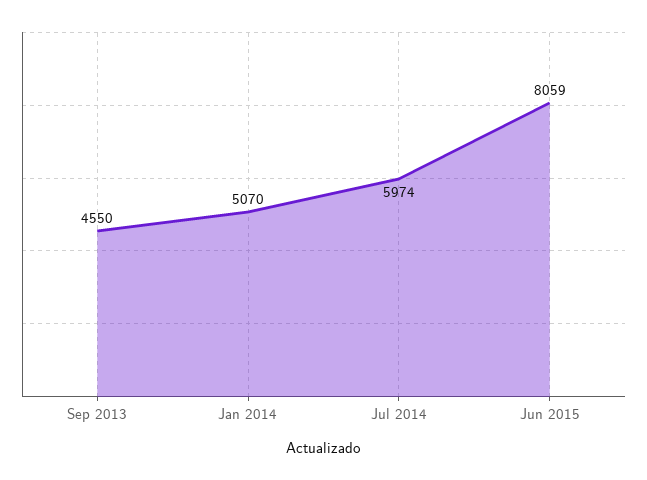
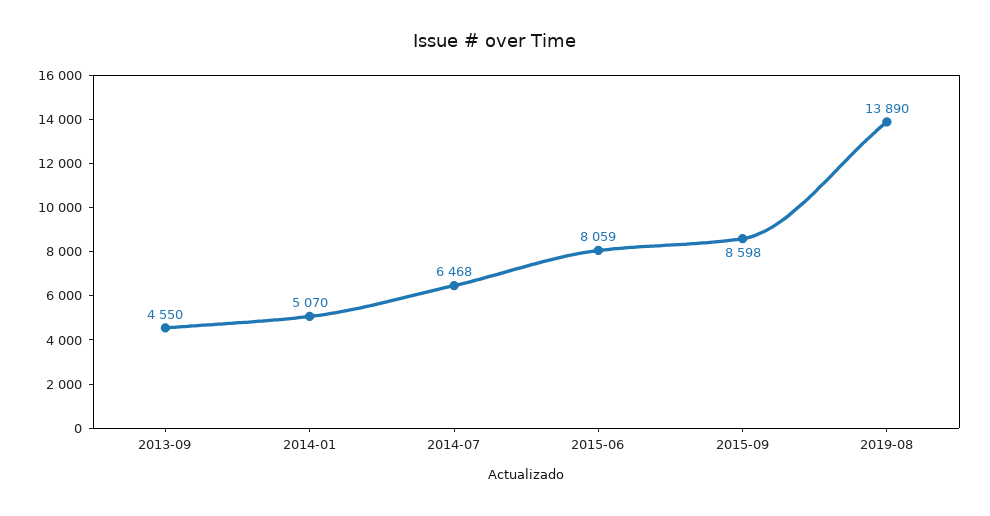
Jul 2014: 5974 -> 6468
2015-09: none -> 8598
2019-08: none -> 13890

